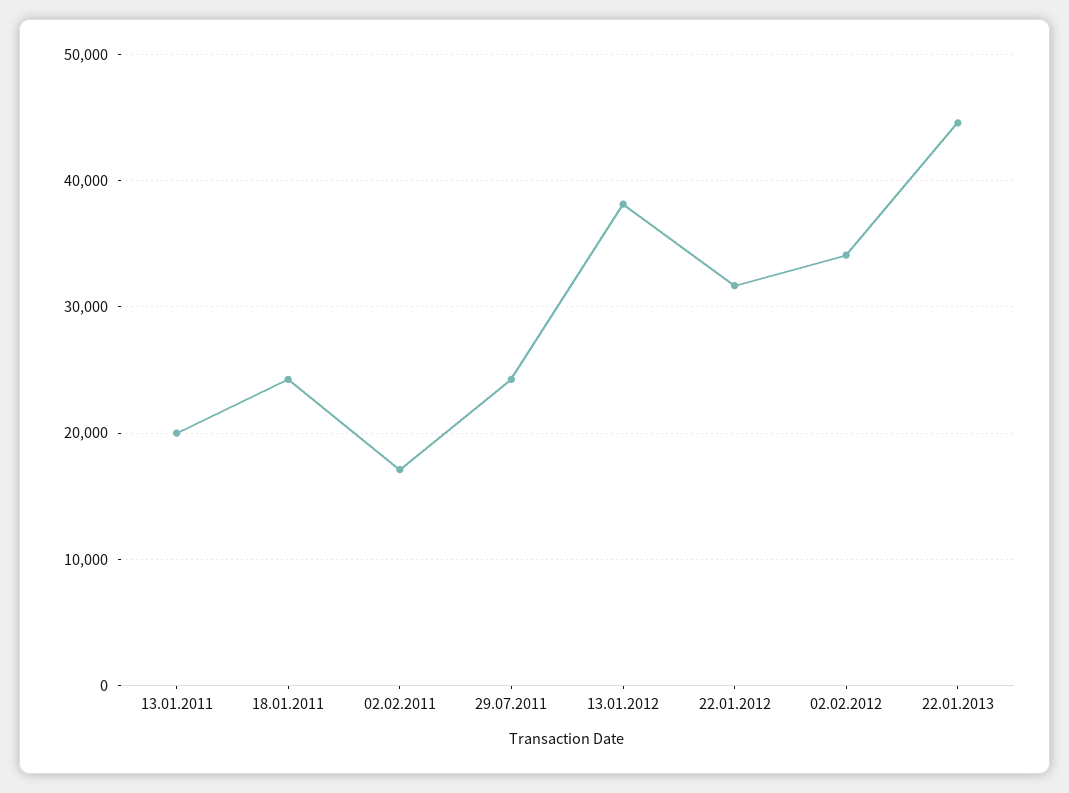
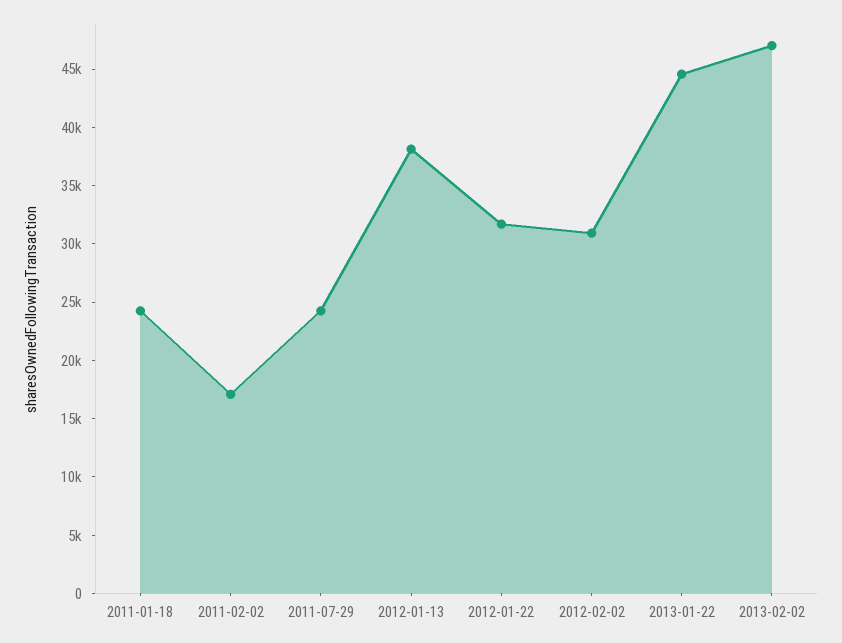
13.01.2011: 20000 -> none
02.02.2012: 34000 -> 31000
2013-02-02: none -> 47000

